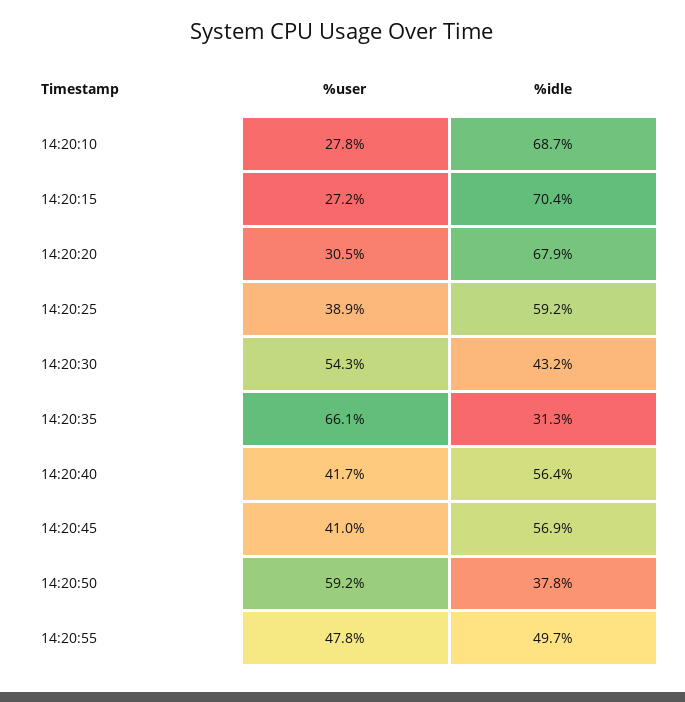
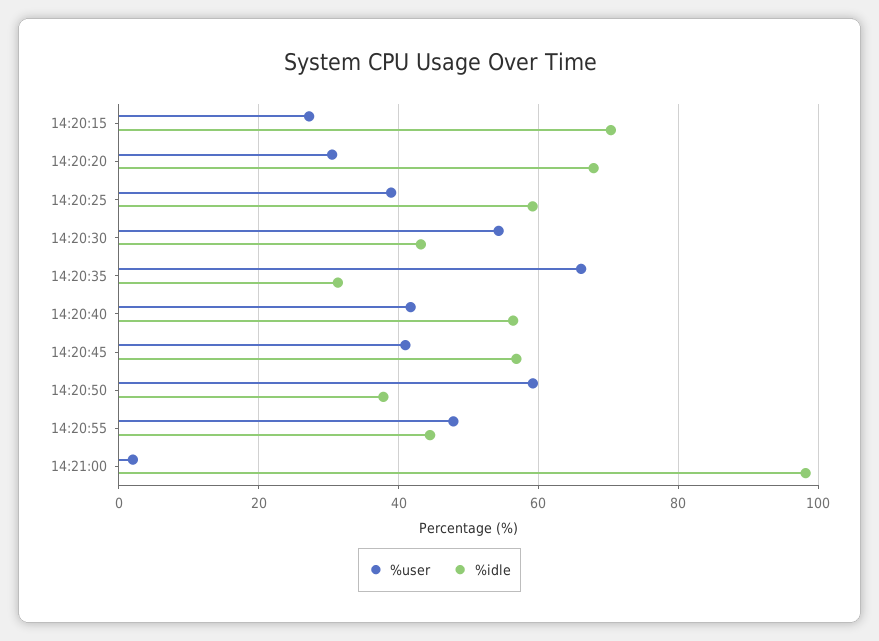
%user, 14:20:10: 27.8 -> none
%idle, 14:20:10: 68.7 -> none
%idle, 14:20:55: 49.7 -> 44
%user, 14:21:00: none -> 2
%idle, 14:21:00: none -> 98

